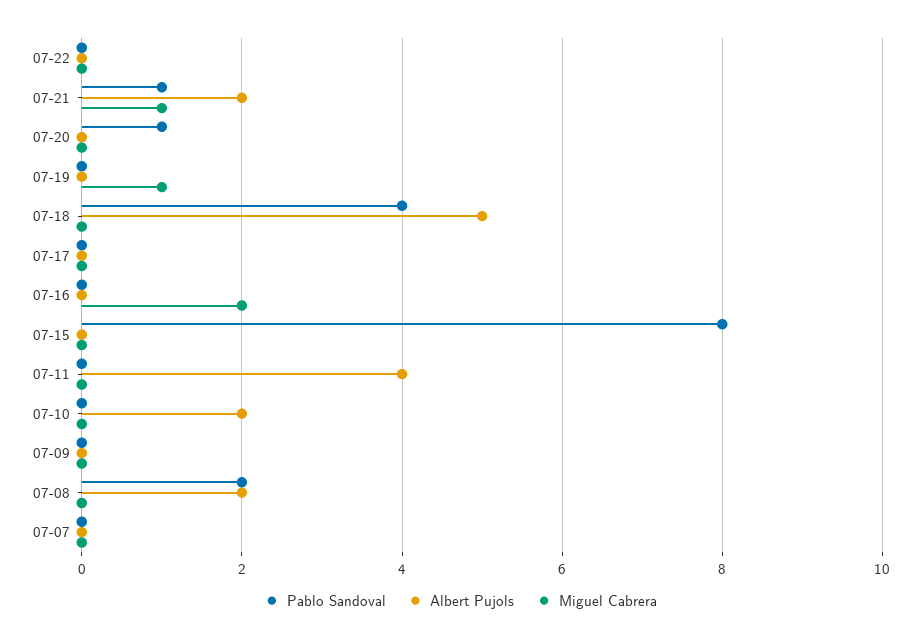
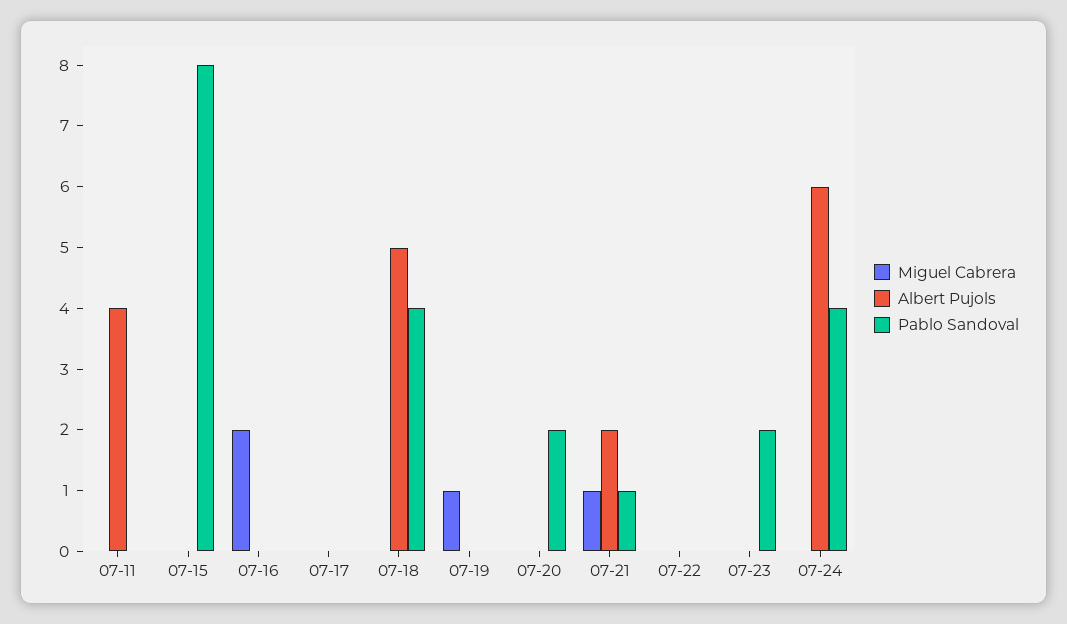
Pablo Sandoval, 07-20: 1 -> 2
Pablo Sandoval, 07-10: 0 -> none
Albert Pujols, 07-10: 2 -> none
Miguel Cabrera, 07-10: 0 -> none
Pablo Sandoval, 07-09: 0 -> none
Albert Pujols, 07-09: 0 -> none
Miguel Cabrera, 07-09: 0 -> none
Pablo Sandoval, 07-08: 2 -> none
Albert Pujols, 07-08: 2 -> none
Miguel Cabrera, 07-08: 0 -> none
Pablo Sandoval, 07-07: 0 -> none
Albert Pujols, 07-07: 0 -> none
Miguel Cabrera, 07-07: 0 -> none
Miguel Cabrera, 07-23: none -> 0
Albert Pujols, 07-23: none -> 0
Pablo Sandoval, 07-23: none -> 2
Miguel Cabrera, 07-24: none -> 0
Albert Pujols, 07-24: none -> 6
Pablo Sandoval, 07-24: none -> 4

